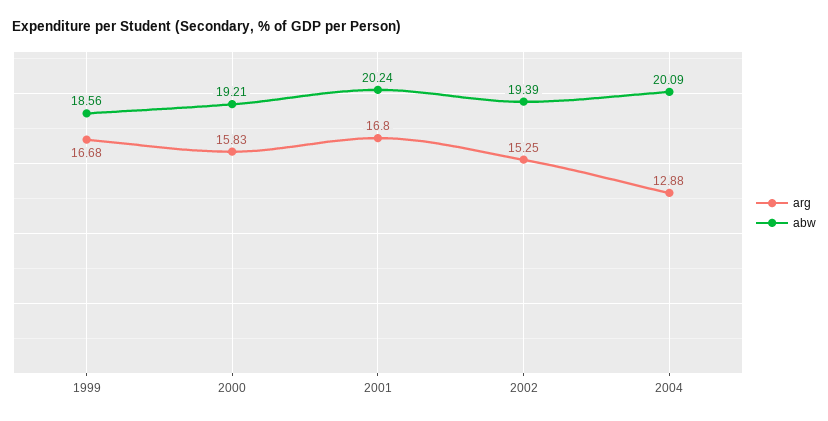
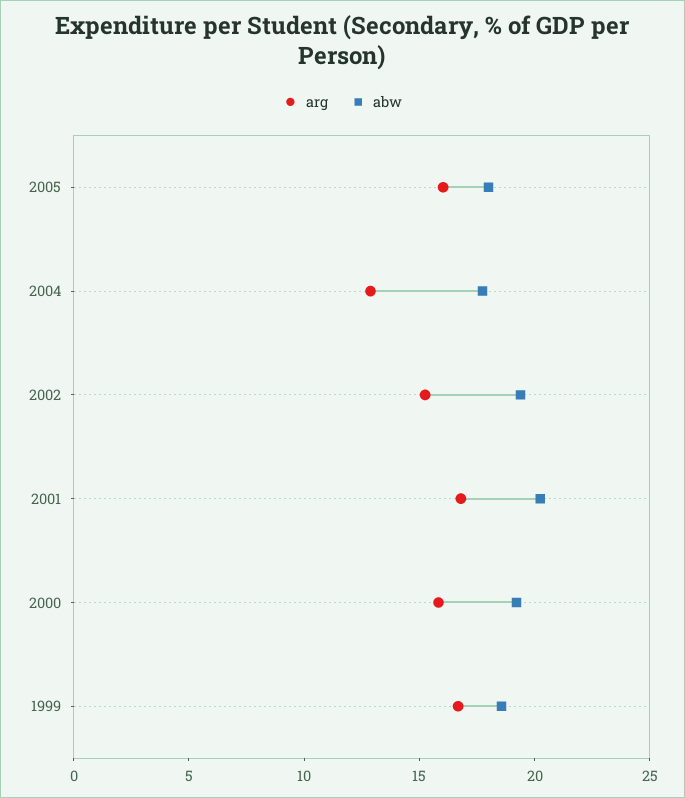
abw, 2004: 20.09 -> 18
arg, 2005: none -> 16
abw, 2005: none -> 18

